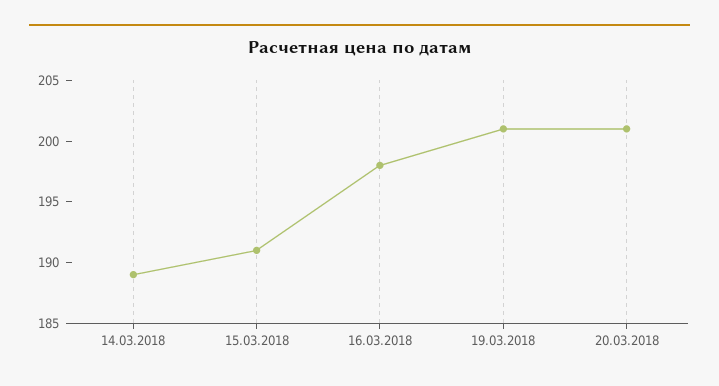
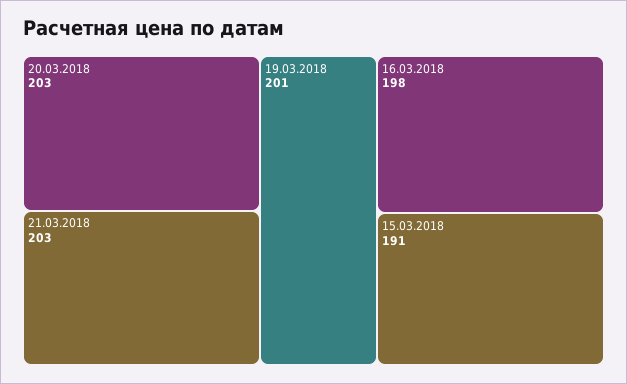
14.03.2018: 189 -> none
20.03.2018: 201 -> 203
21.03.2018: none -> 203

